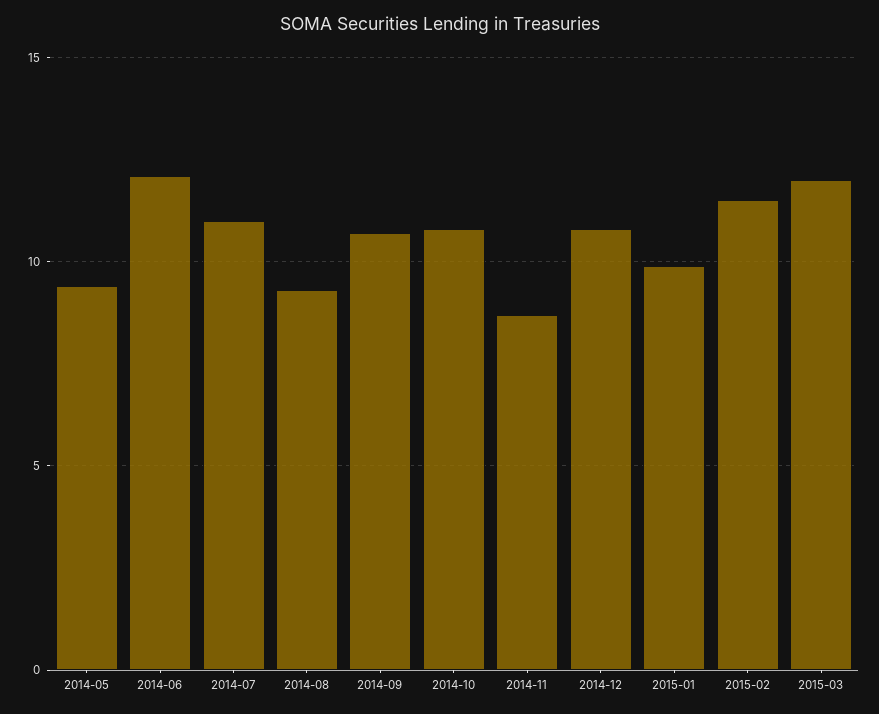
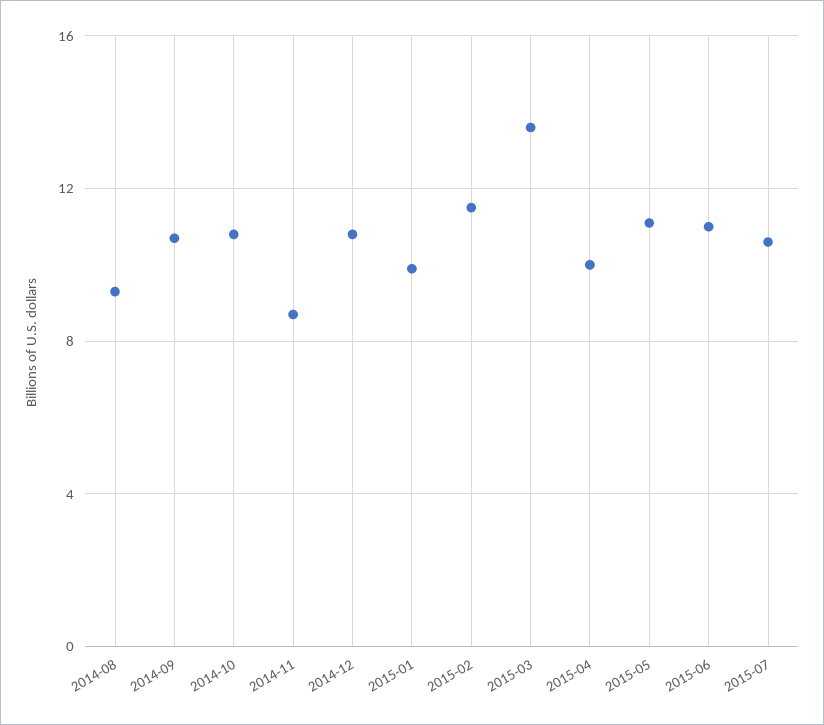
2014-05: 9.5 -> none
2014-06: 12 -> none
2014-07: 11 -> none
2015-03: 12 -> 13.5
2015-04: none -> 10
2015-05: none -> 11
2015-06: none -> 11
2015-07: none -> 10.5

